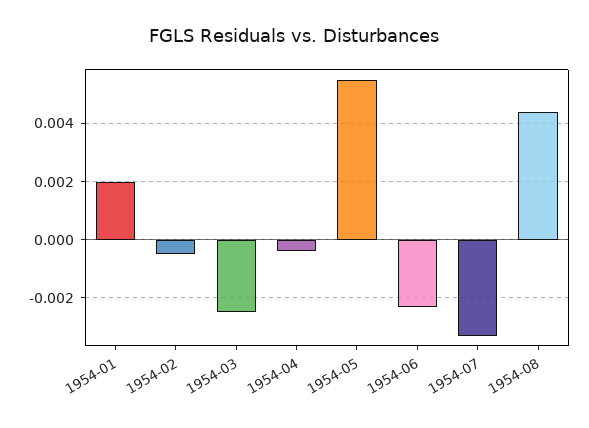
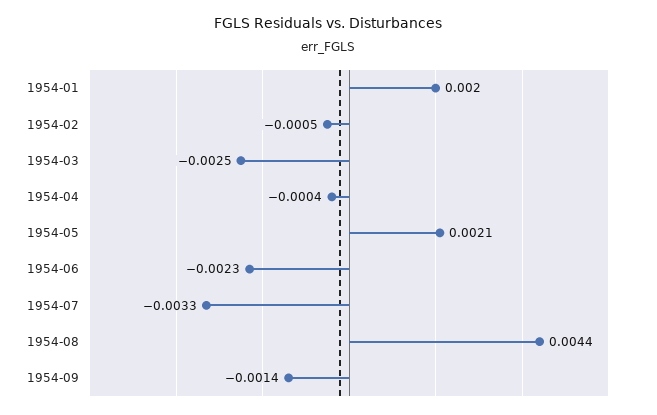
1954-05: 0.0055 -> 0.0021
1954-09: none -> -0.0014

